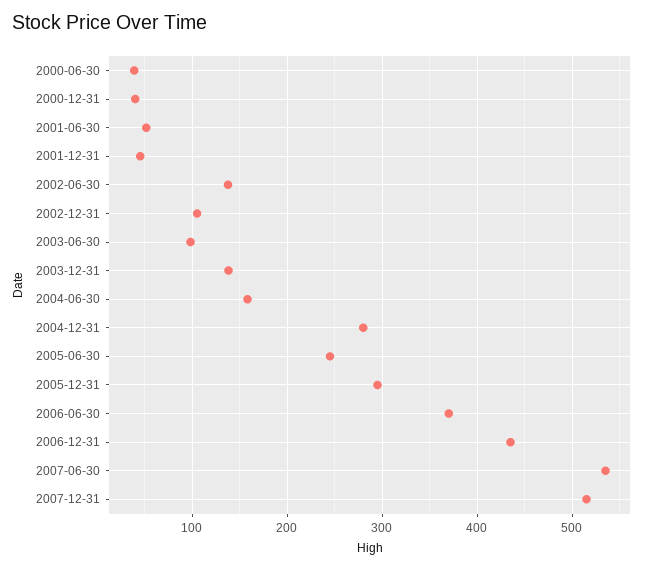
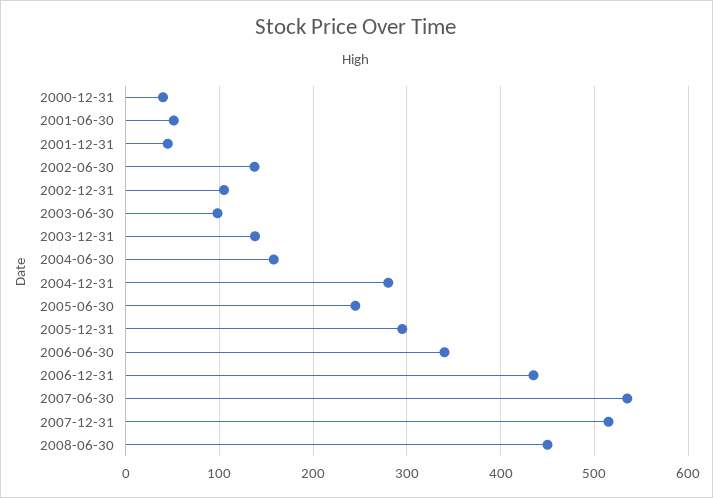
2000-06-30: 40 -> none
2006-06-30: 370 -> 340
2008-06-30: none -> 450

